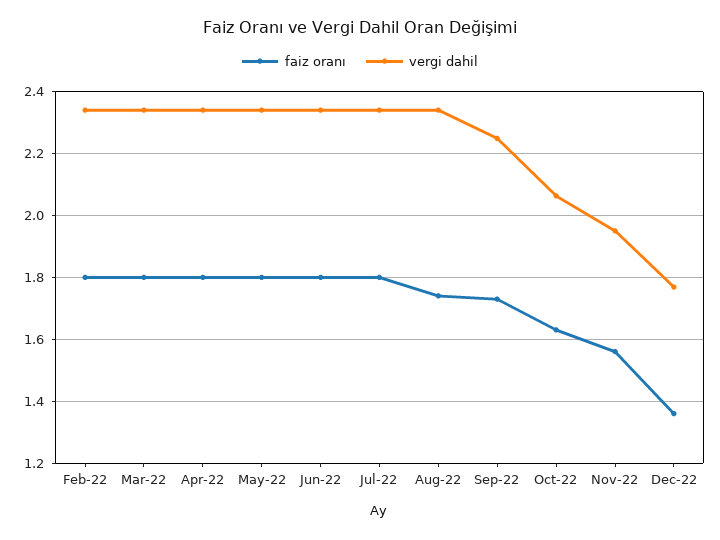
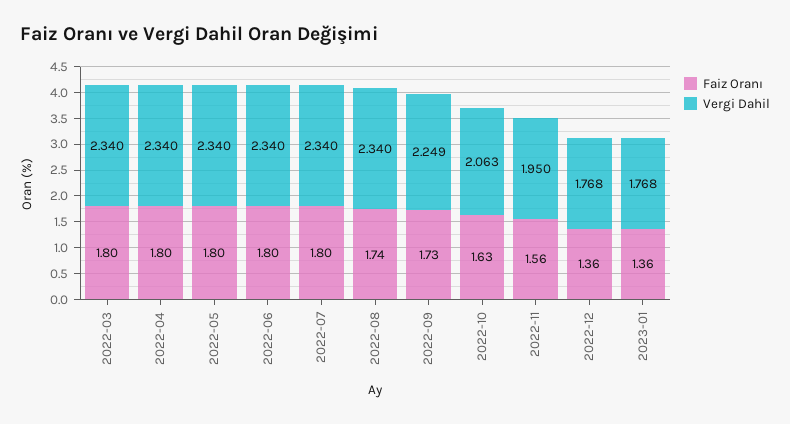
faiz oranı, Feb-22: 1.8 -> none
vergi dahil, Feb-22: 2.34 -> none
faiz oranı, 2023-01: none -> 1.36
vergi dahil, 2023-01: none -> 1.768

